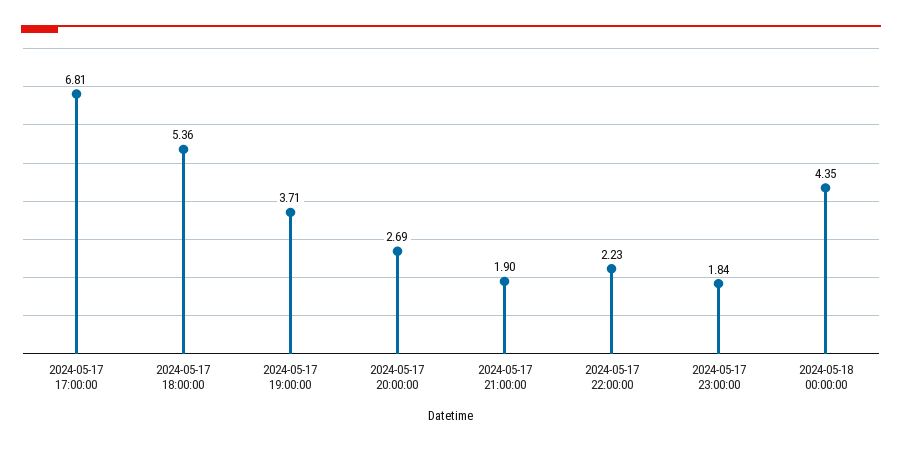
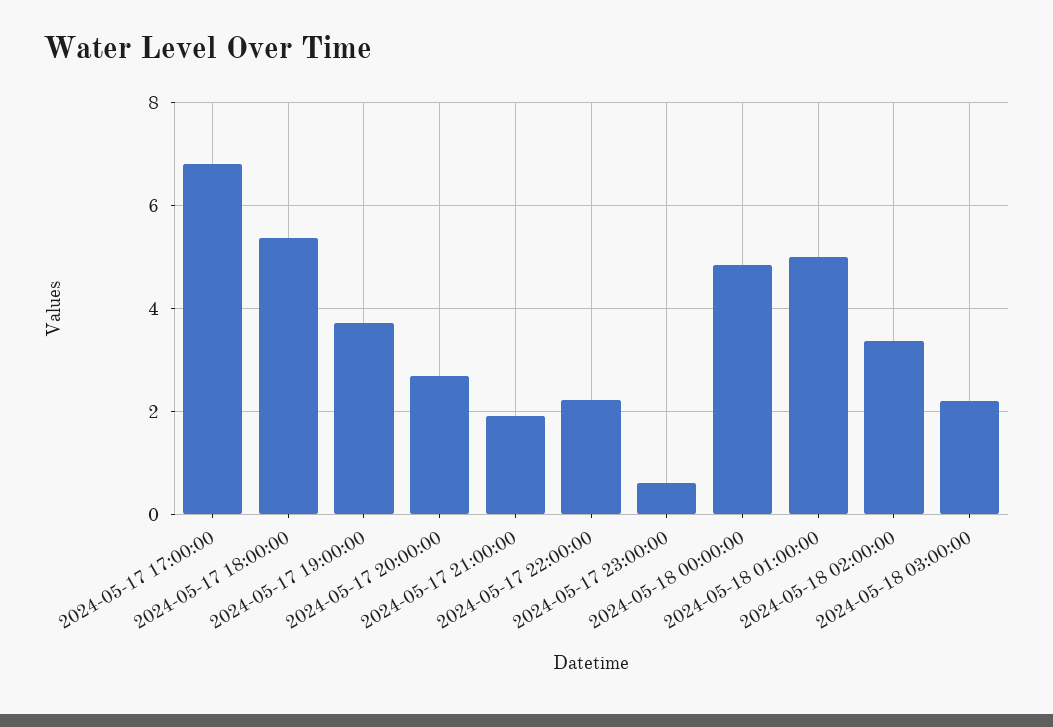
2024-05-17 23:00:00: 1.84 -> 0.6
2024-05-18 00:00:00: 4.35 -> 4.8
2024-05-18 01:00:00: none -> 5
2024-05-18 02:00:00: none -> 3.4
2024-05-18 03:00:00: none -> 2.2

